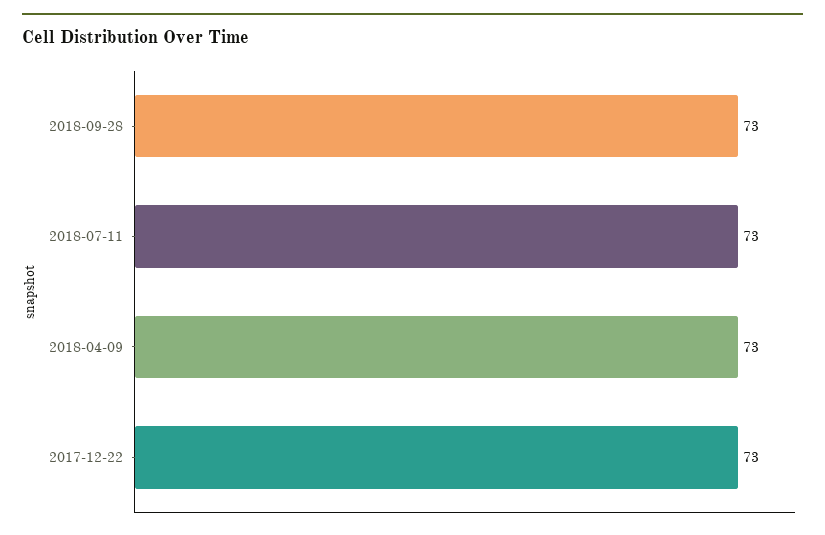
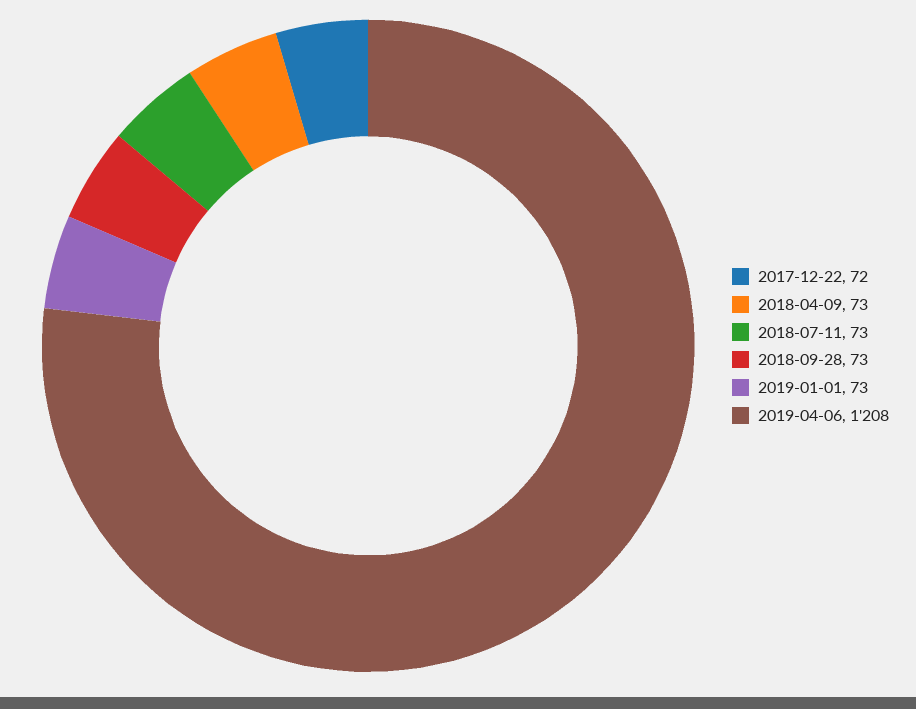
2017-12-22: 73 -> 72
2019-01-01: none -> 73
2019-04-06: none -> 1208

